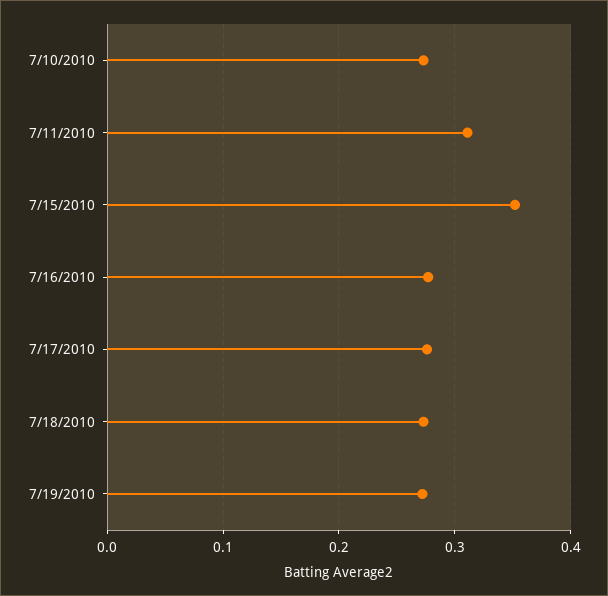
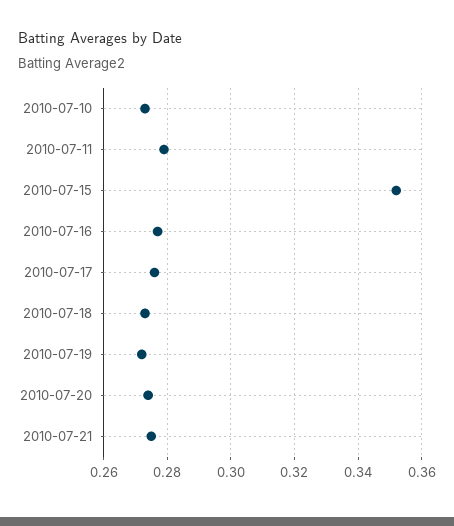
7/11/2010: 0.31 -> 0.28
2010-07-20: none -> 0.275
2010-07-21: none -> 0.275

